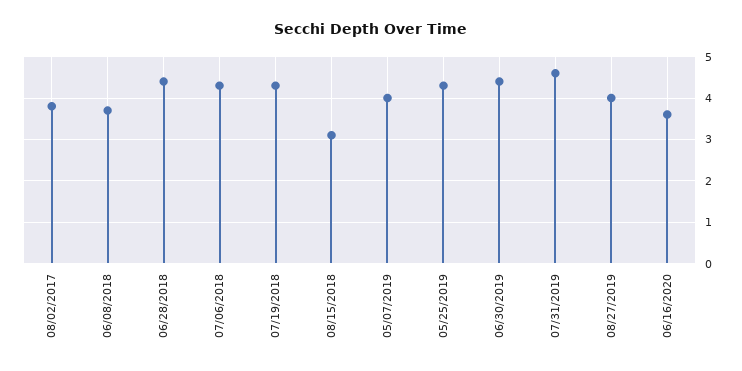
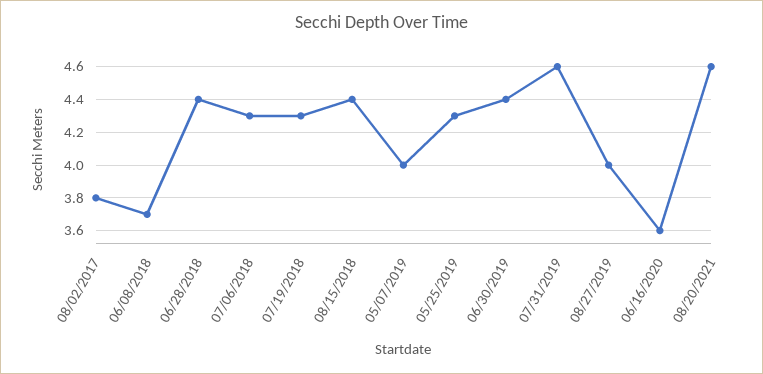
08/15/2018: 3 -> 4.4
08/20/2021: none -> 4.6

